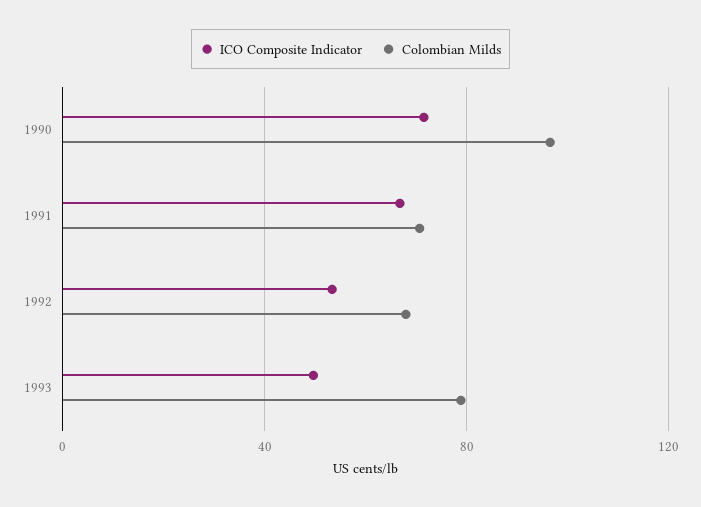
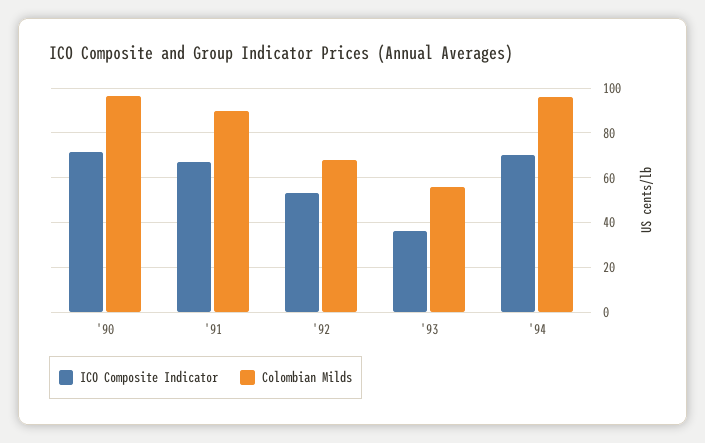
Colombian Milds, 1991: 70 -> 90
ICO Composite Indicator, 1993: 50 -> 35
Colombian Milds, 1993: 80 -> 55
ICO Composite Indicator, '94: none -> 70
Colombian Milds, '94: none -> 95

